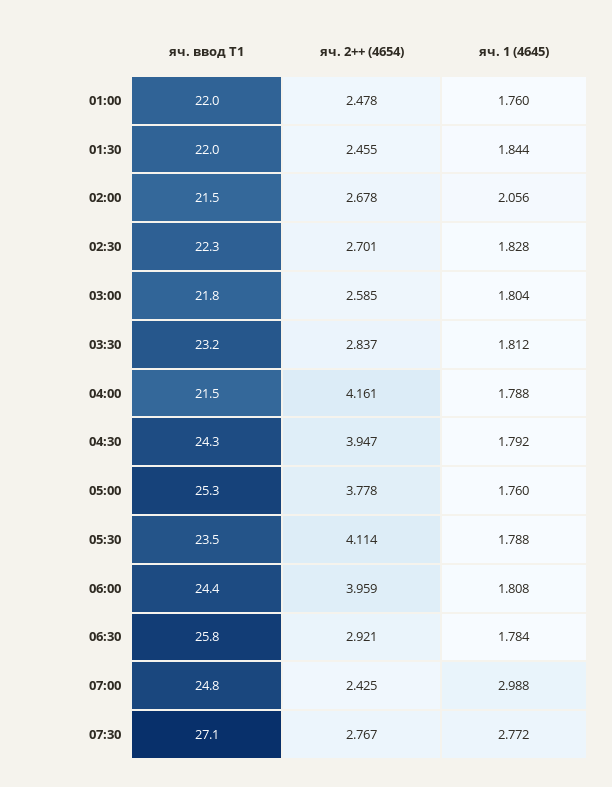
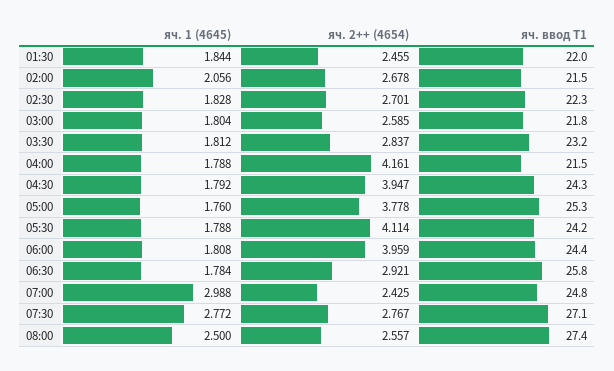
яч. ввод Т1, 01:00: 22 -> none
яч. 2++ (4654), 01:00: 2.478 -> none
яч. 1 (4645), 01:00: 1.76 -> none
яч. ввод Т1, 05:30: 23.5 -> 24.2
яч. 1 (4645), 08:00: none -> 2.5
яч. 2++ (4654), 08:00: none -> 2.557
яч. ввод Т1, 08:00: none -> 27.4

